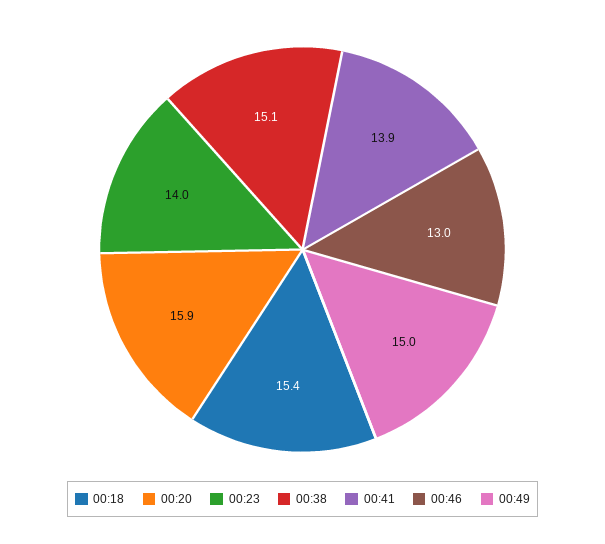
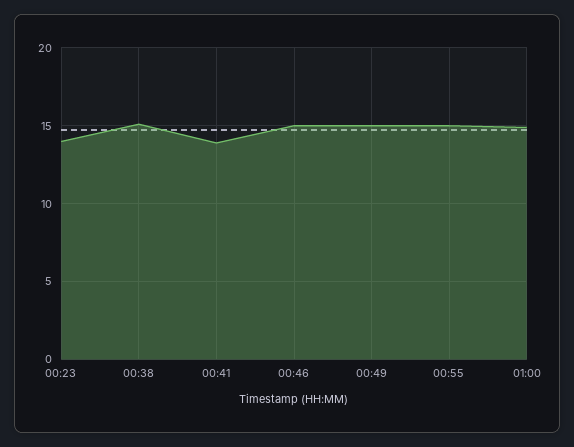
00:18: 15.4 -> none
00:20: 15.9 -> none
00:46: 13 -> 15
00:55: none -> 15
01:00: none -> 15

